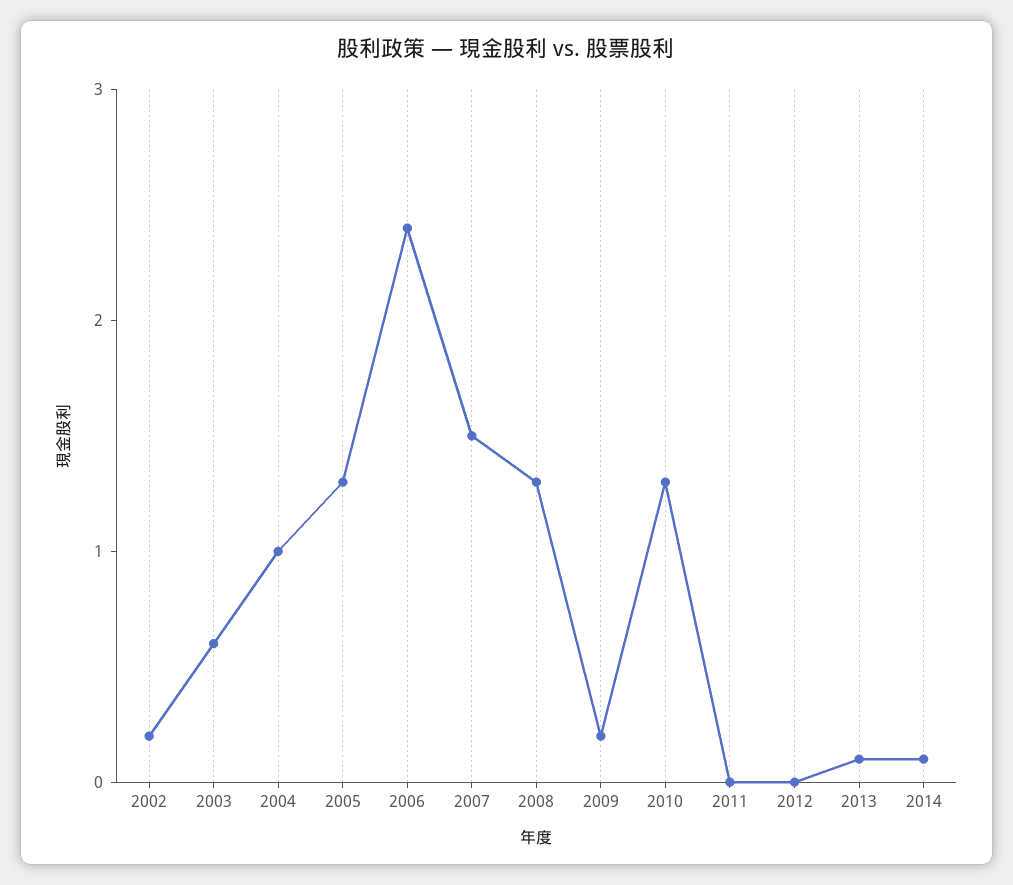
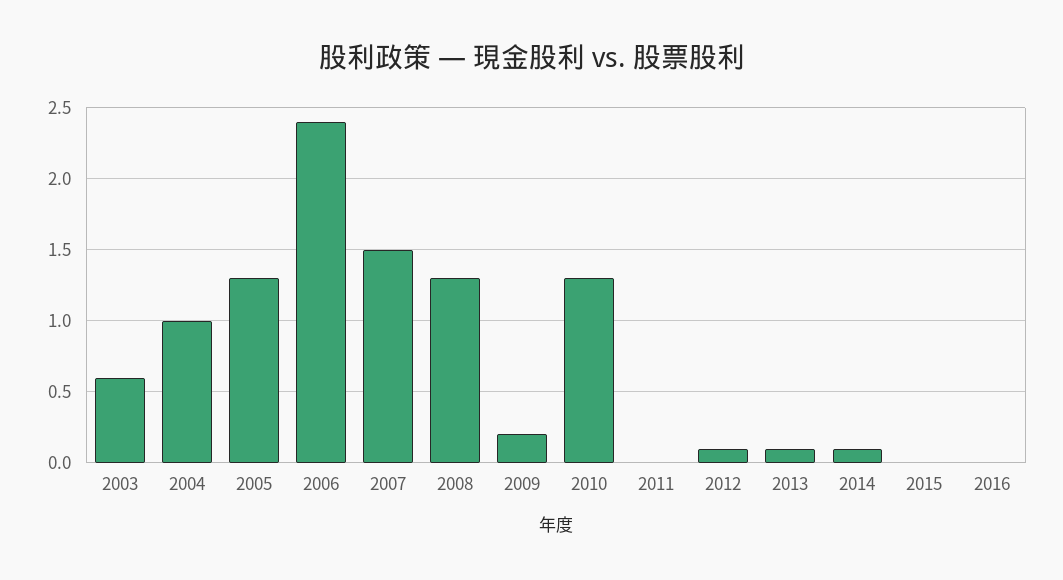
2002: 0.2 -> none
2012: 0 -> 0.1
2015: none -> 0
2016: none -> 0

